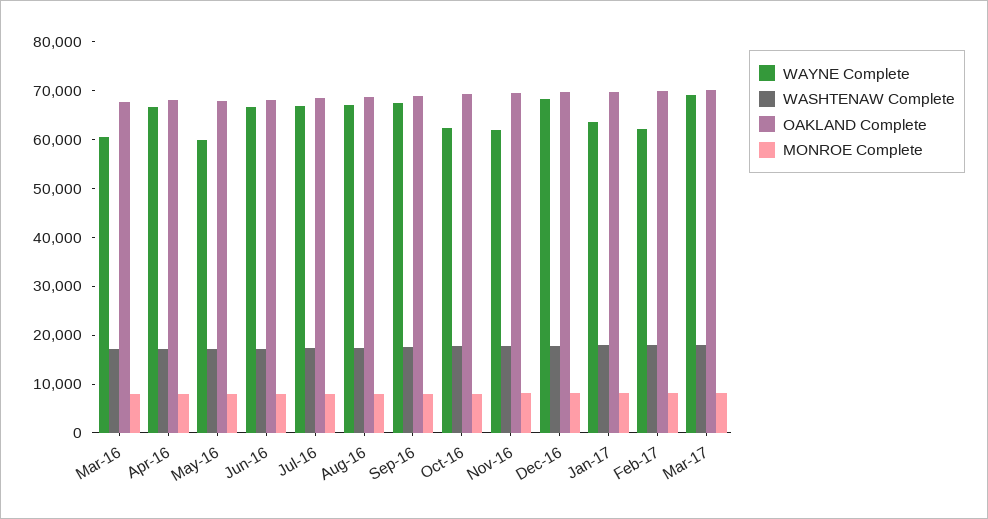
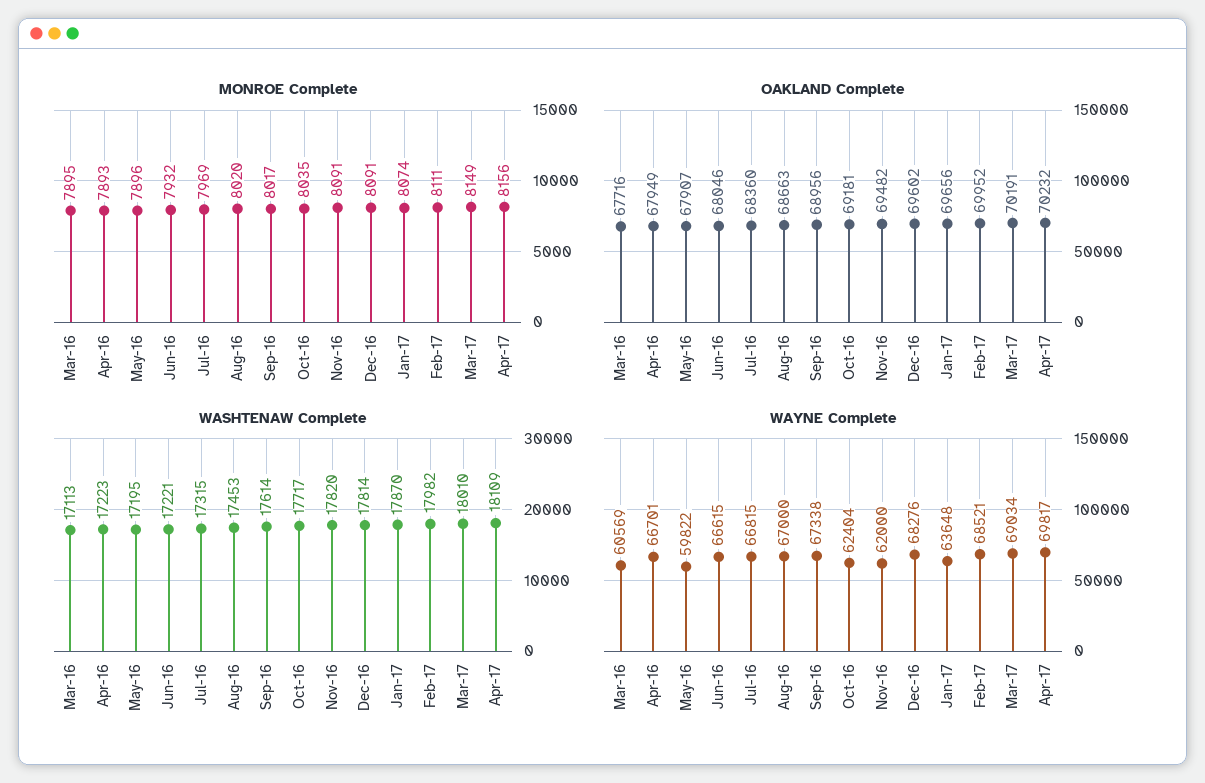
WAYNE Complete, Feb-17: 62000 -> 68521
MONROE Complete, Apr-17: none -> 8156
OAKLAND Complete, Apr-17: none -> 70232
WASHTENAW Complete, Apr-17: none -> 18109
WAYNE Complete, Apr-17: none -> 69817

